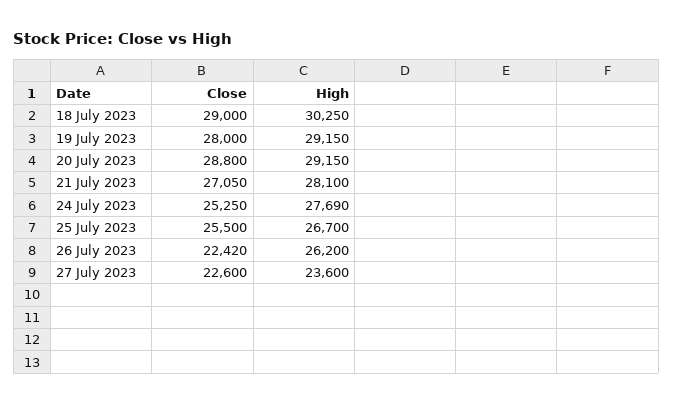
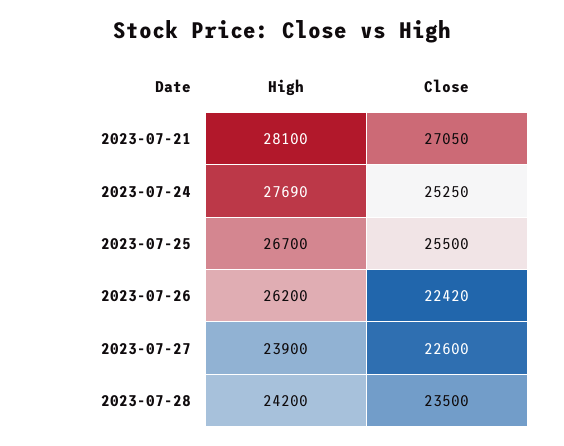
Close, 18 July 2023: 29000 -> none
High, 18 July 2023: 30250 -> none
Close, 19 July 2023: 28000 -> none
High, 19 July 2023: 29150 -> none
Close, 20 July 2023: 28800 -> none
High, 20 July 2023: 29150 -> none
High, 27 July 2023: 23600 -> 23900
High, 2023-07-28: none -> 24200
Close, 2023-07-28: none -> 23500

